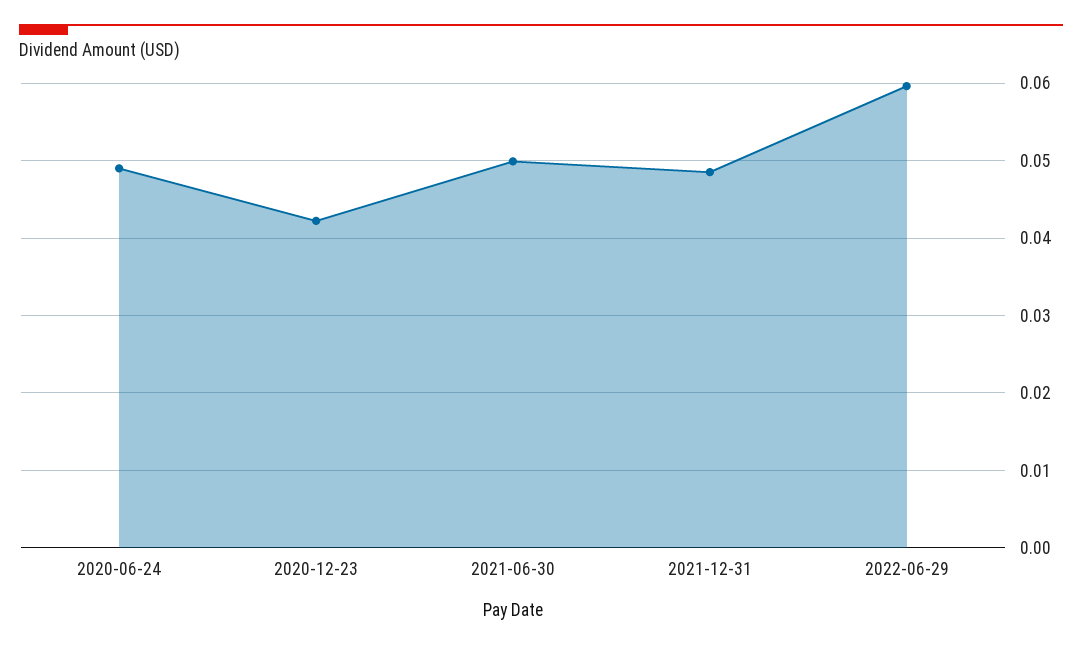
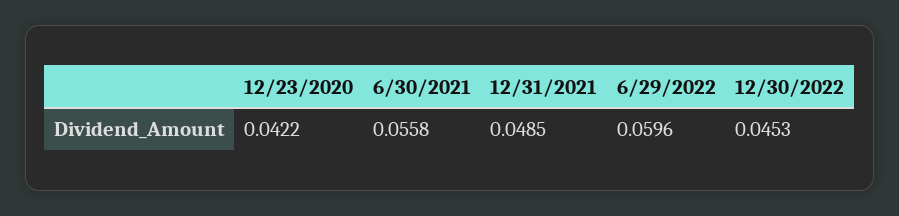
2020-06-24: 0.049 -> none
2021-06-30: 0.05 -> 0.0558
12/30/2022: none -> 0.0453

